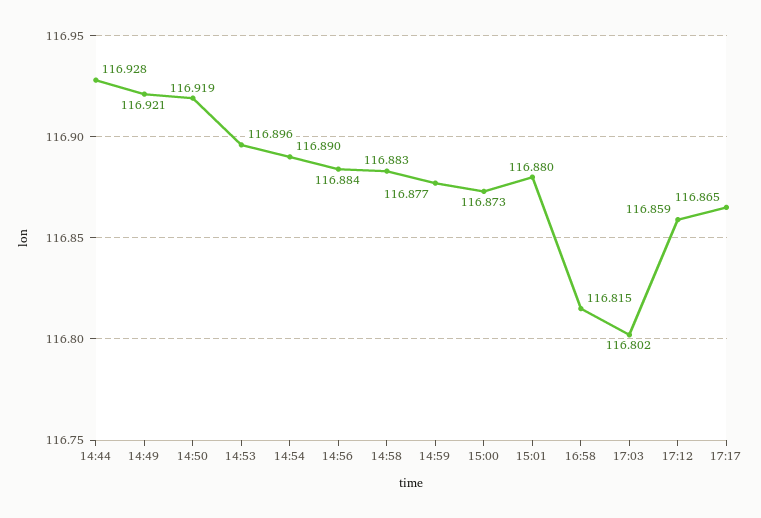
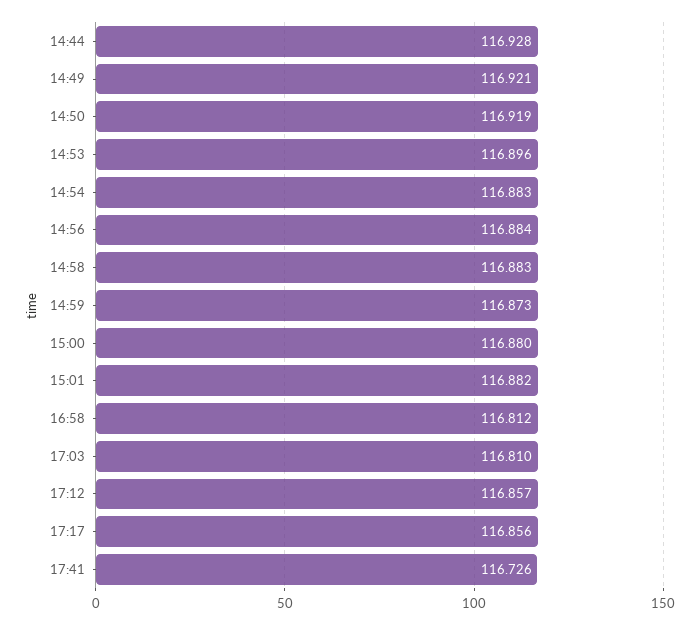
14:54: 116.89 -> 116.883
14:59: 116.877 -> 116.873
15:00: 116.873 -> 116.88
15:01: 116.88 -> 116.882
16:58: 116.815 -> 116.812
17:03: 116.802 -> 116.81
17:12: 116.859 -> 116.857
17:17: 116.865 -> 116.856
17:41: none -> 116.726

